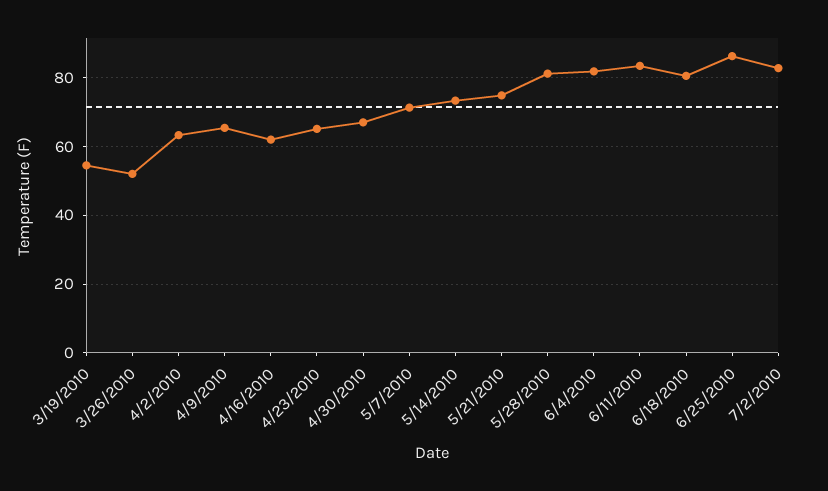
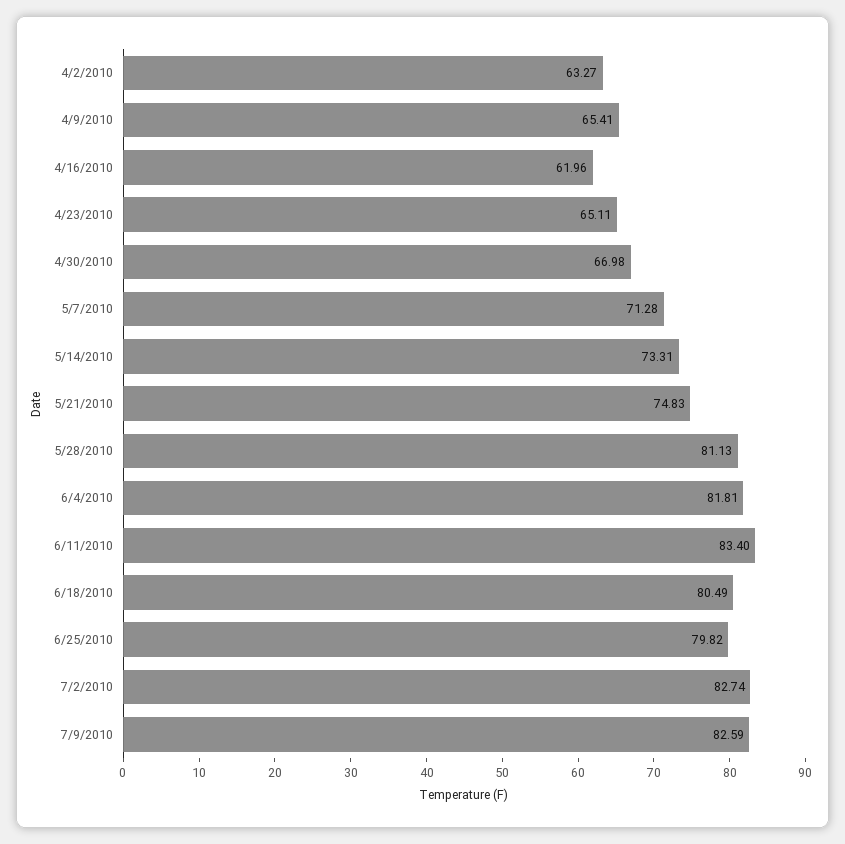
3/19/2010: 54 -> none
3/26/2010: 52 -> none
6/25/2010: 86 -> 79.82
7/9/2010: none -> 82.59

